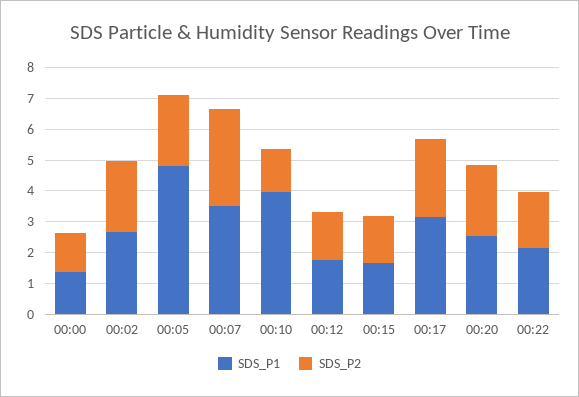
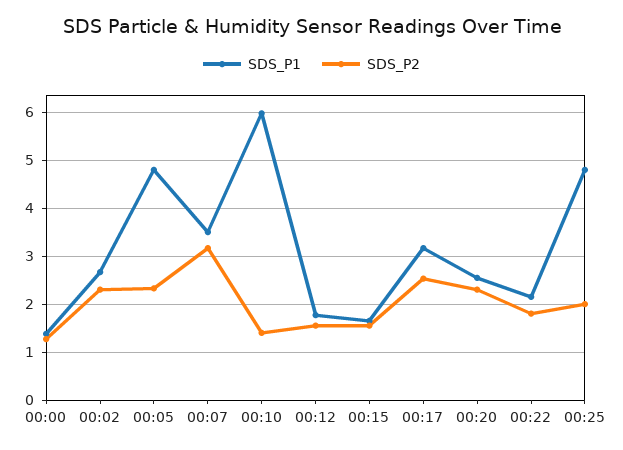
SDS_P1, 00:10: 4 -> 6
SDS_P1, 00:25: none -> 4.8
SDS_P2, 00:25: none -> 2

